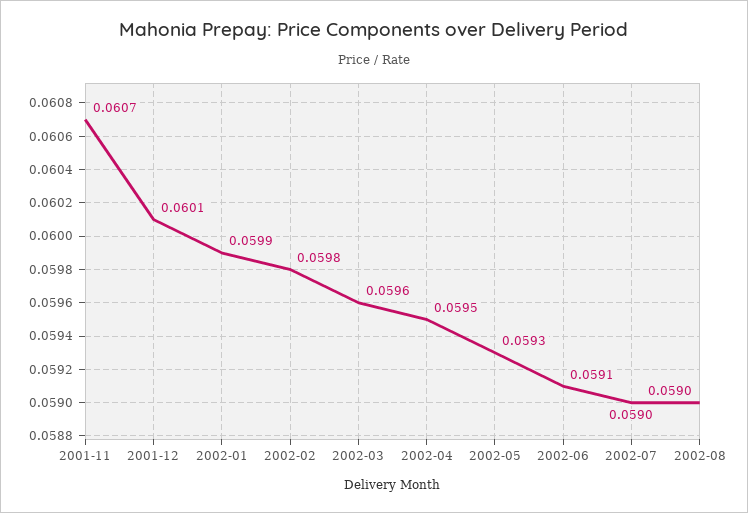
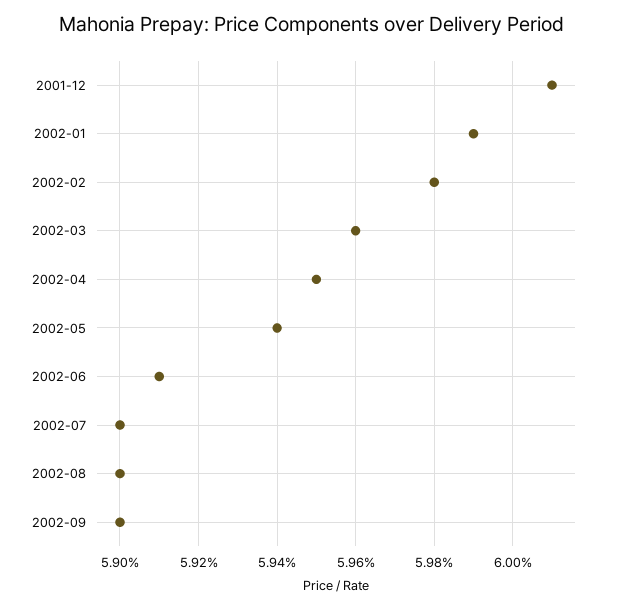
2001-11: 0.0607 -> none
2002-05: 0.0593 -> 0.0594
2002-09: none -> 0.059

